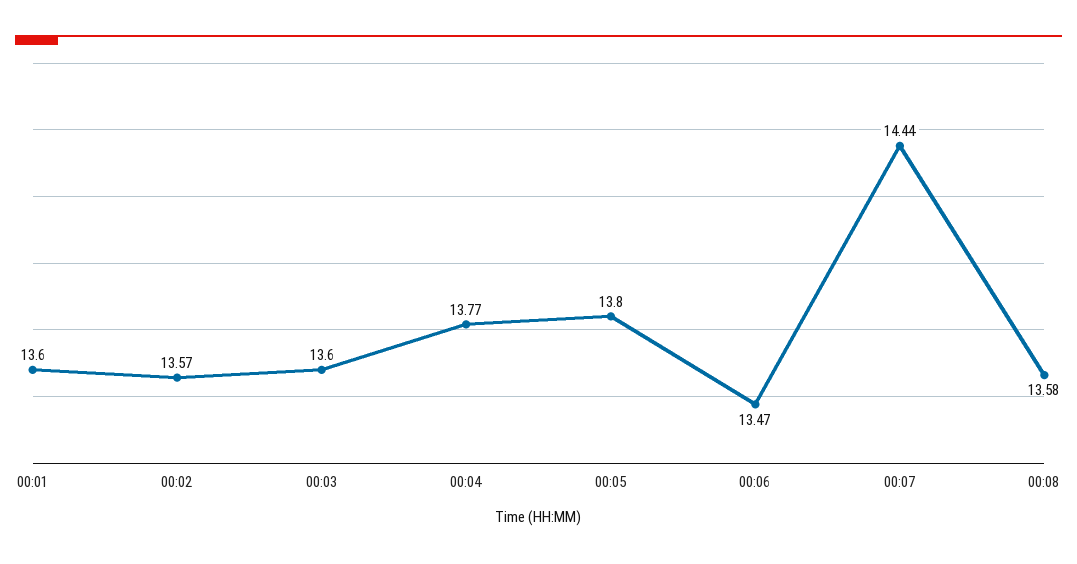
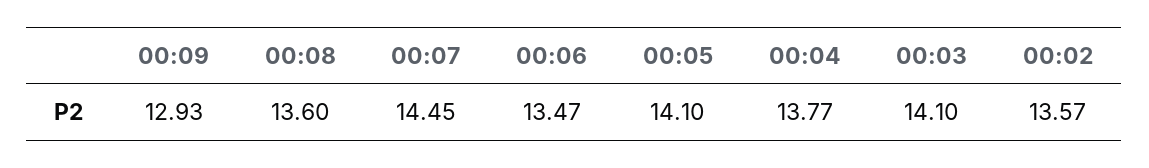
00:01: 13.6 -> none
00:03: 13.6 -> 14.1
00:05: 13.8 -> 14.1
00:07: 14.44 -> 14.45
00:08: 13.58 -> 13.6
00:09: none -> 12.93

